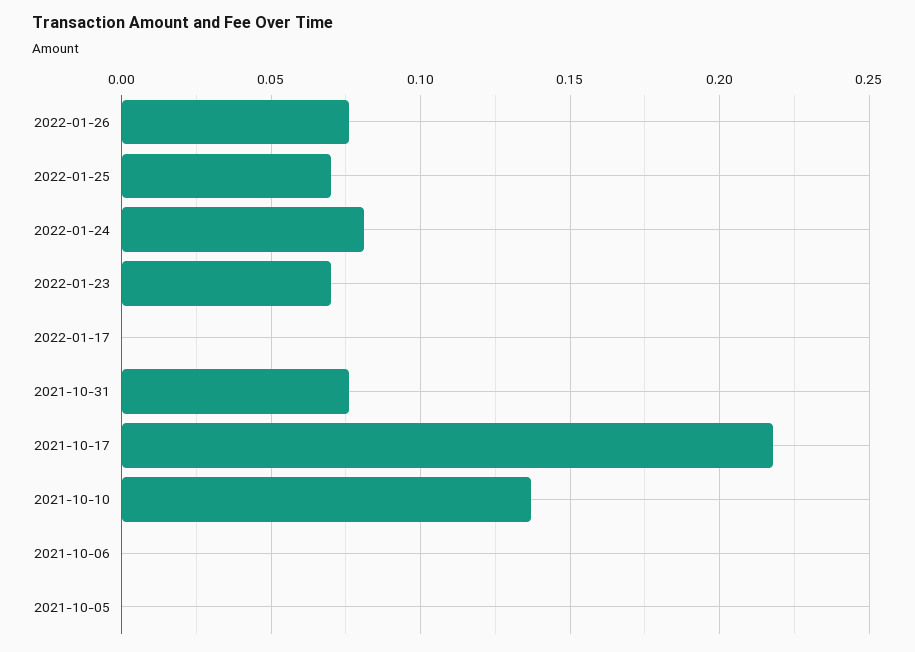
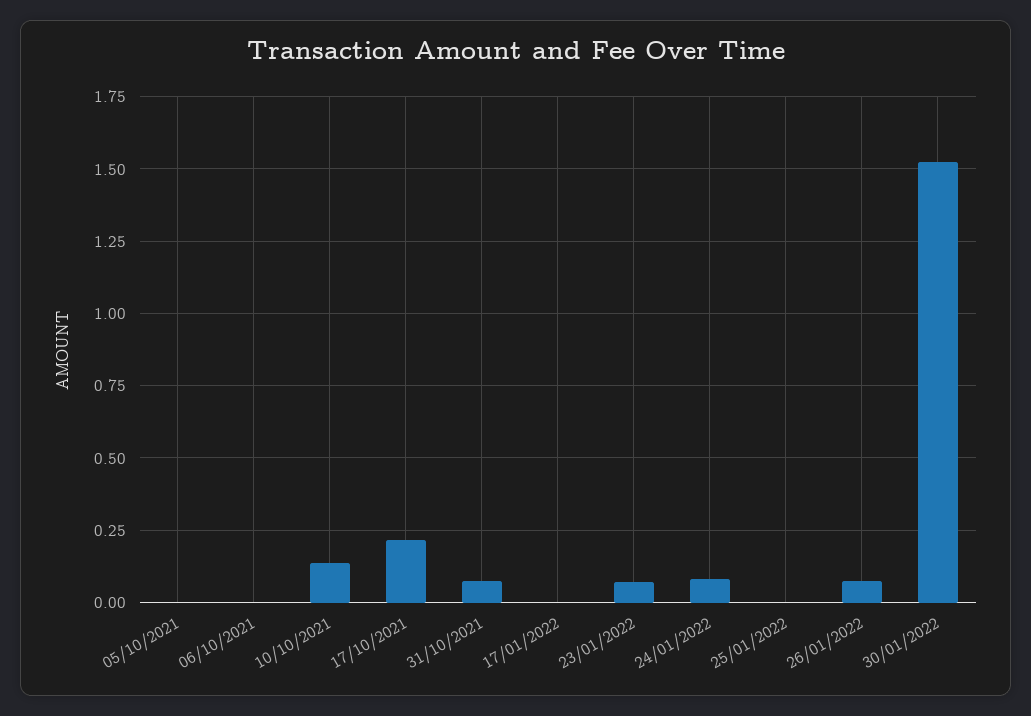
2022-01-25: 0.07 -> 0
30/01/2022: none -> 1.525

